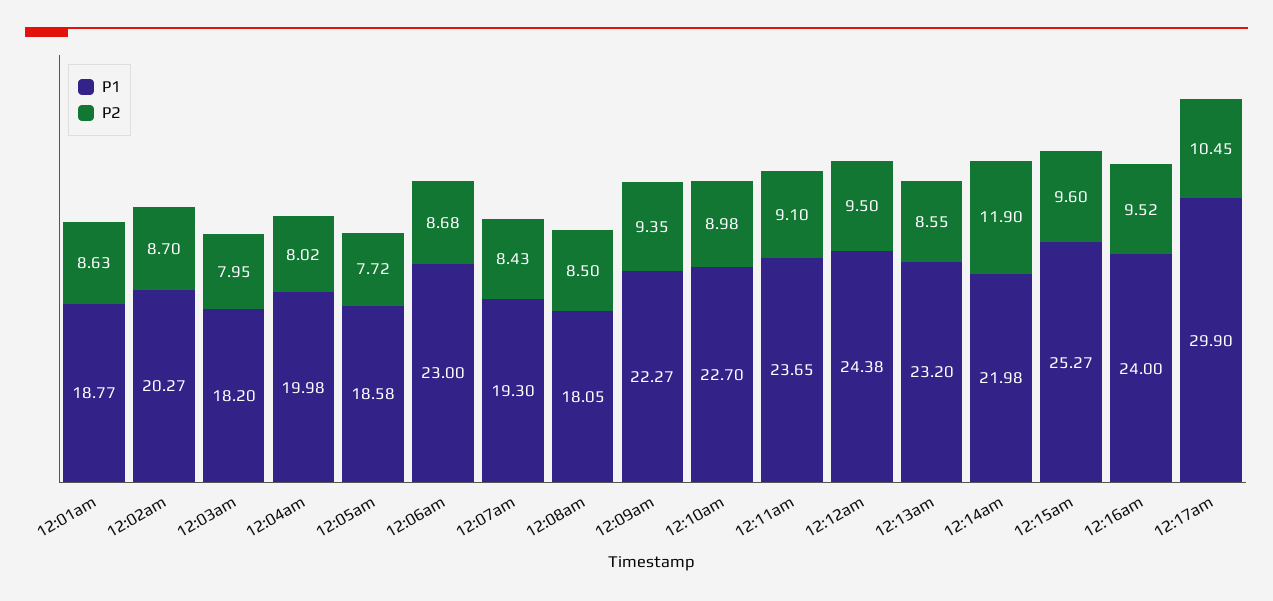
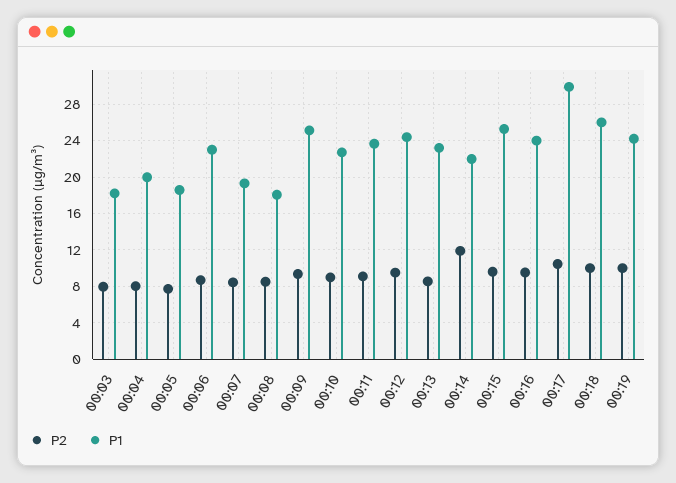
P1, 12:01am: 18.77 -> none
P2, 12:01am: 8.63 -> none
P1, 12:02am: 20.27 -> none
P2, 12:02am: 8.7 -> none
P1, 12:09am: 22.27 -> 25
P2, 00:18: none -> 10
P1, 00:18: none -> 26
P2, 00:19: none -> 10
P1, 00:19: none -> 24

